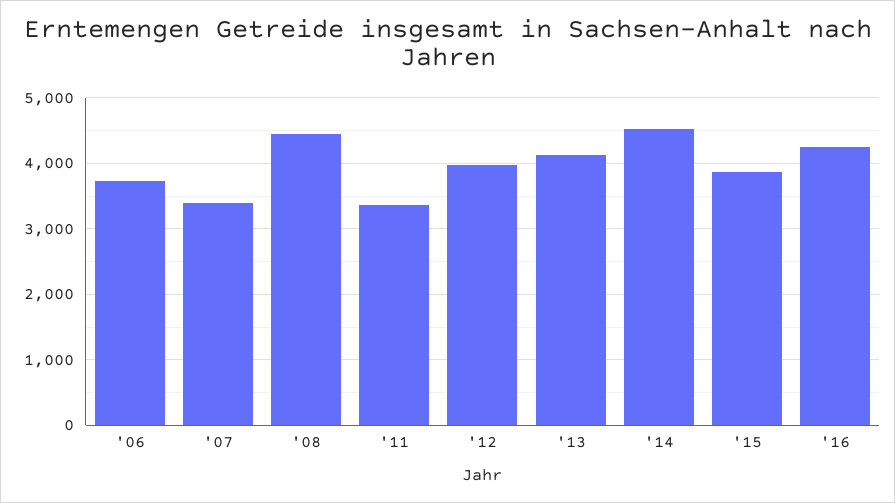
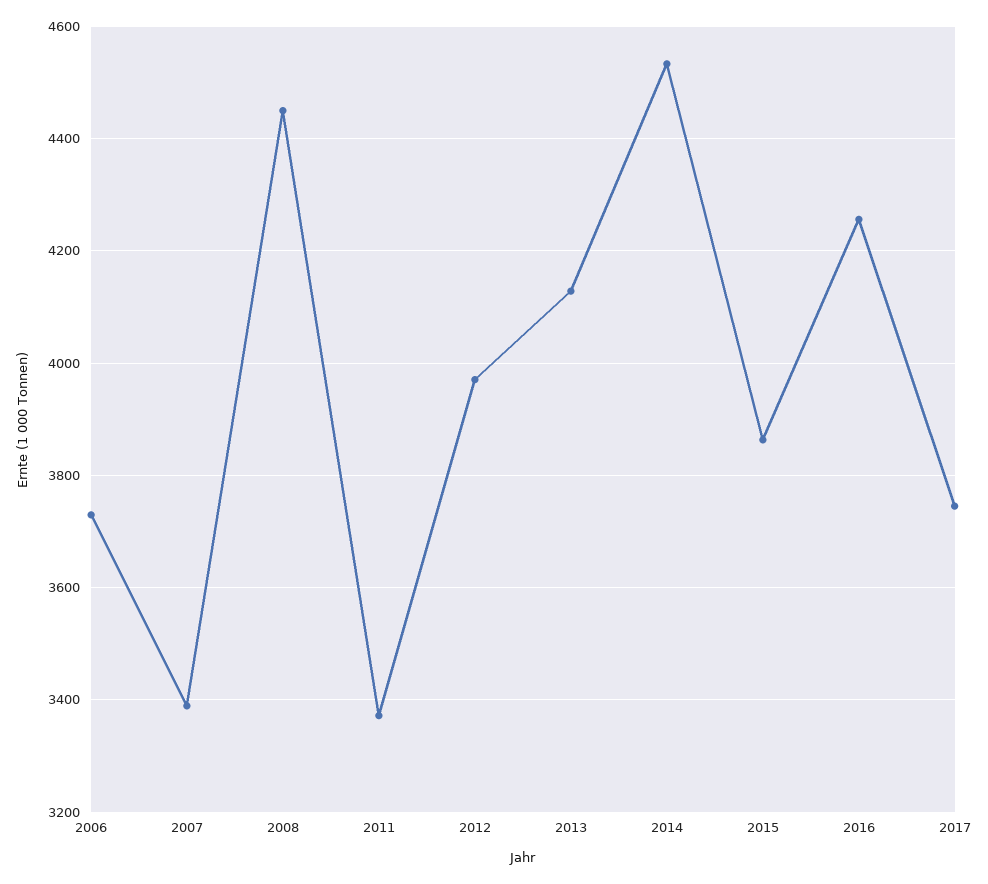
2017: none -> 3740

